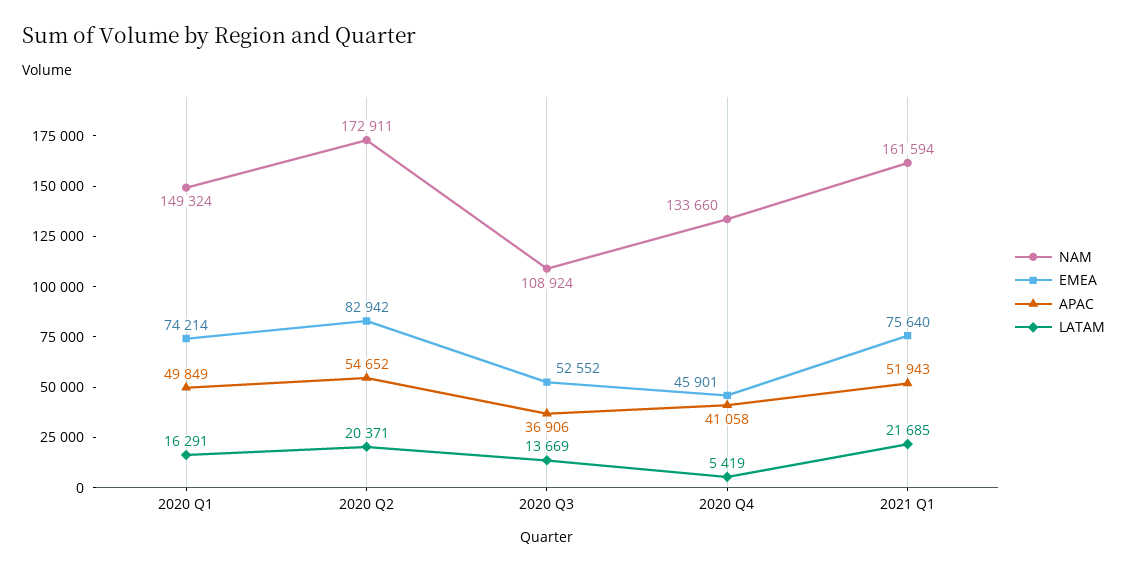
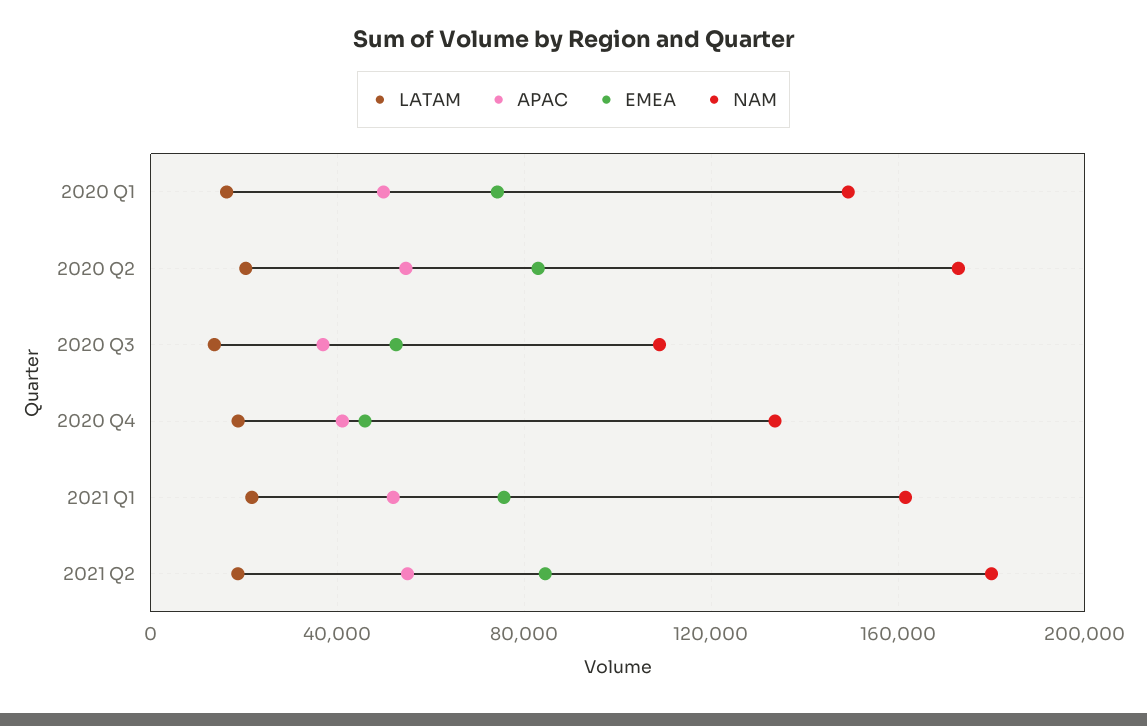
LATAM, 2020 Q4: 5419 -> 20000
LATAM, 2021 Q2: none -> 20000
APAC, 2021 Q2: none -> 55000
EMEA, 2021 Q2: none -> 85000
NAM, 2021 Q2: none -> 180000

